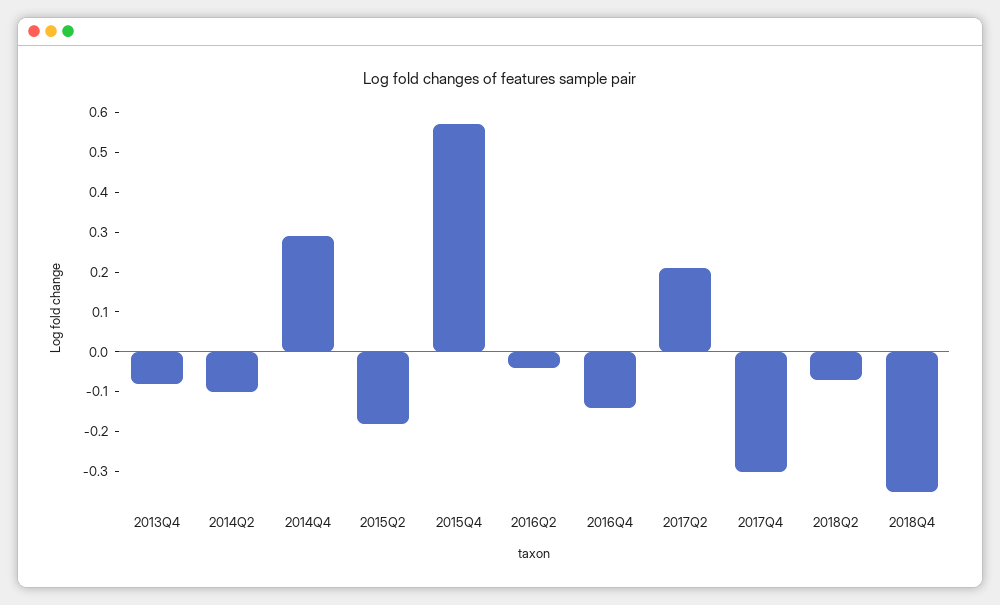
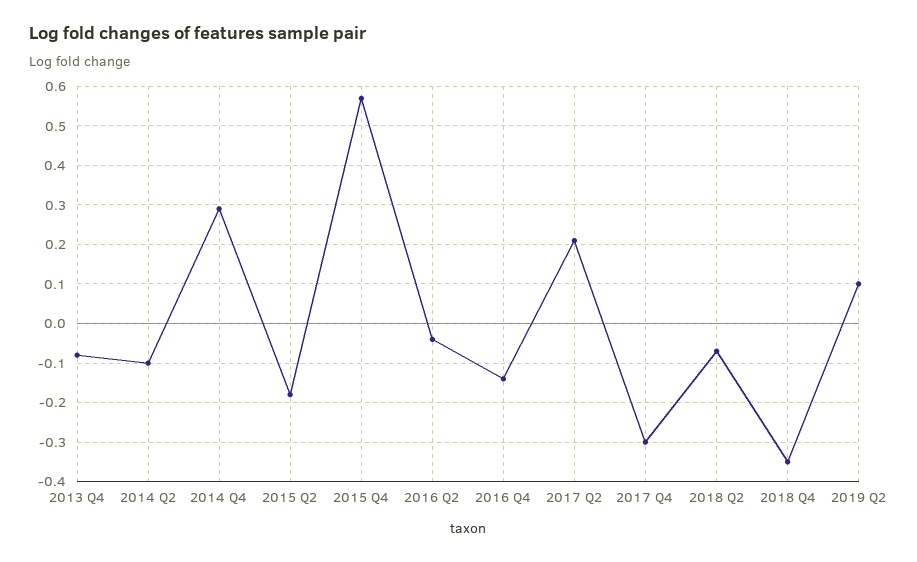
2019 Q2: none -> 0.1

